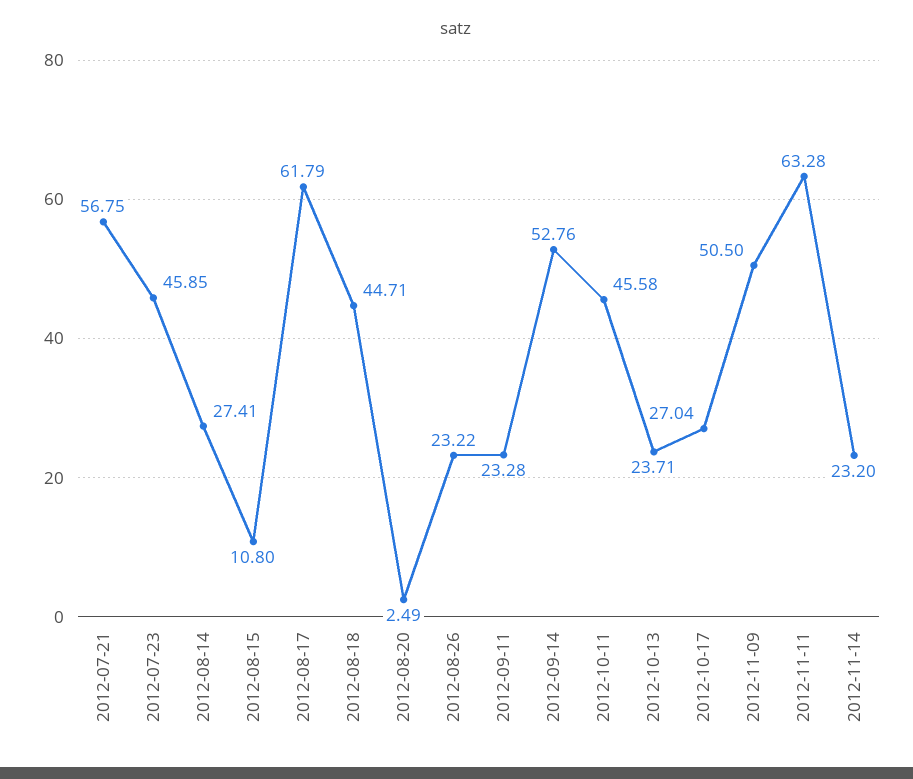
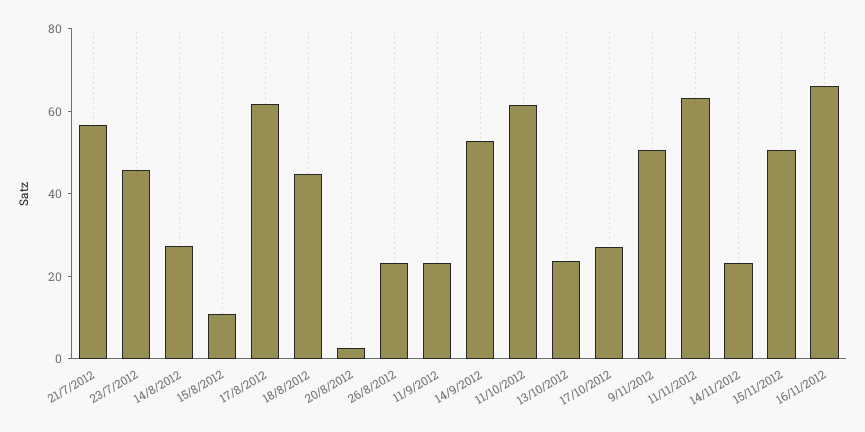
2012-10-11: 45.58 -> 60
15/11/2012: none -> 50
16/11/2012: none -> 65

